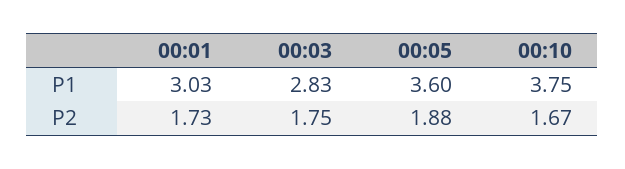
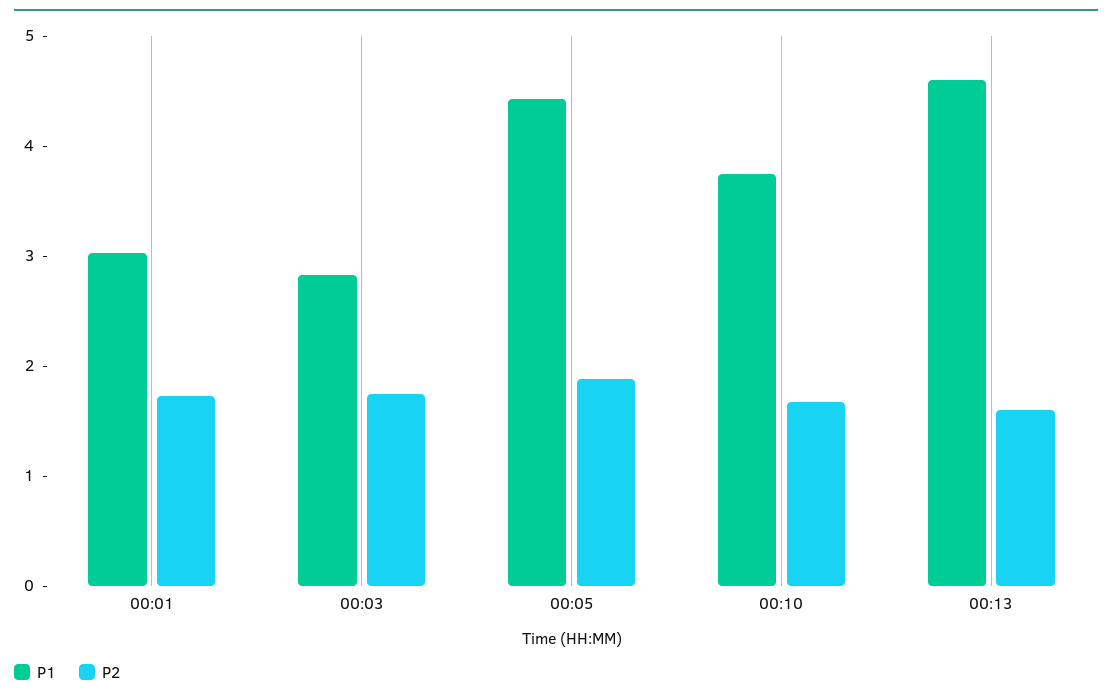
P1, 00:05: 3.6 -> 4.4
P1, 00:13: none -> 4.6
P2, 00:13: none -> 1.6

